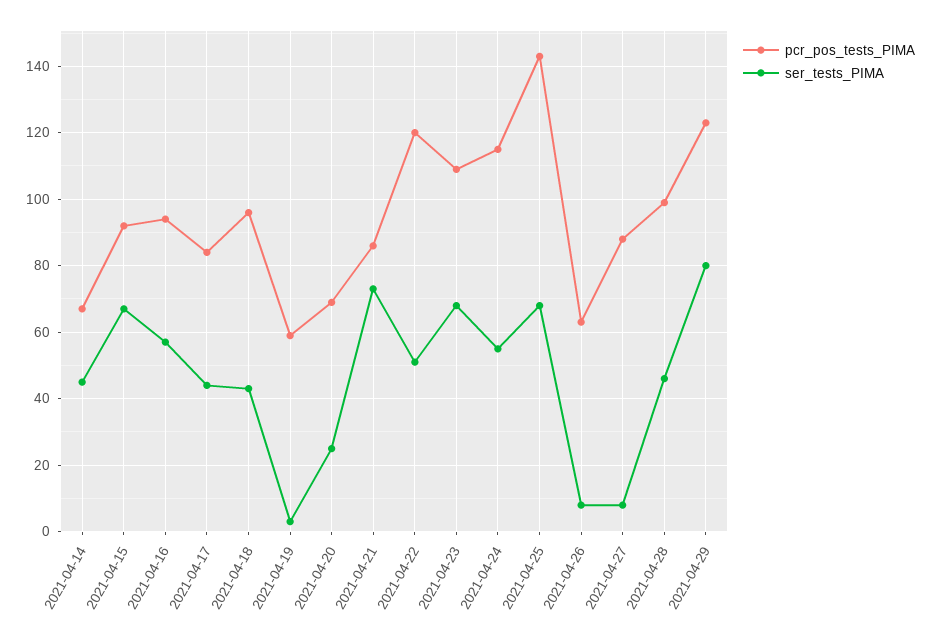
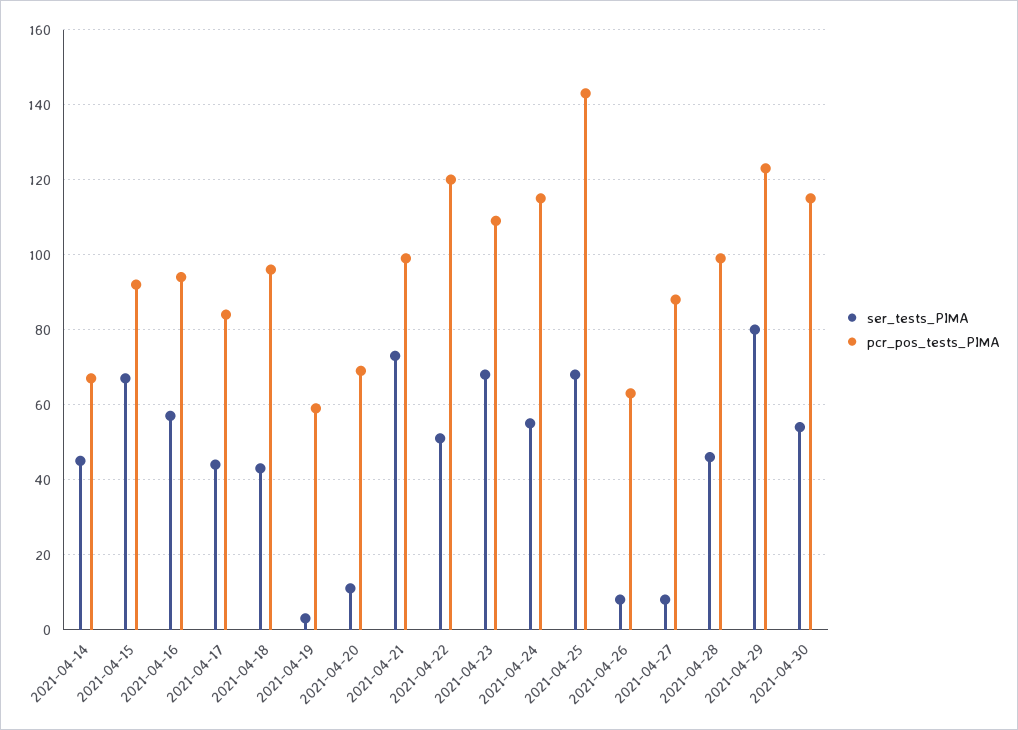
ser_tests_PIMA, 2021-04-20: 25 -> 10
pcr_pos_tests_PIMA, 2021-04-21: 85 -> 100
ser_tests_PIMA, 2021-04-30: none -> 55
pcr_pos_tests_PIMA, 2021-04-30: none -> 115

